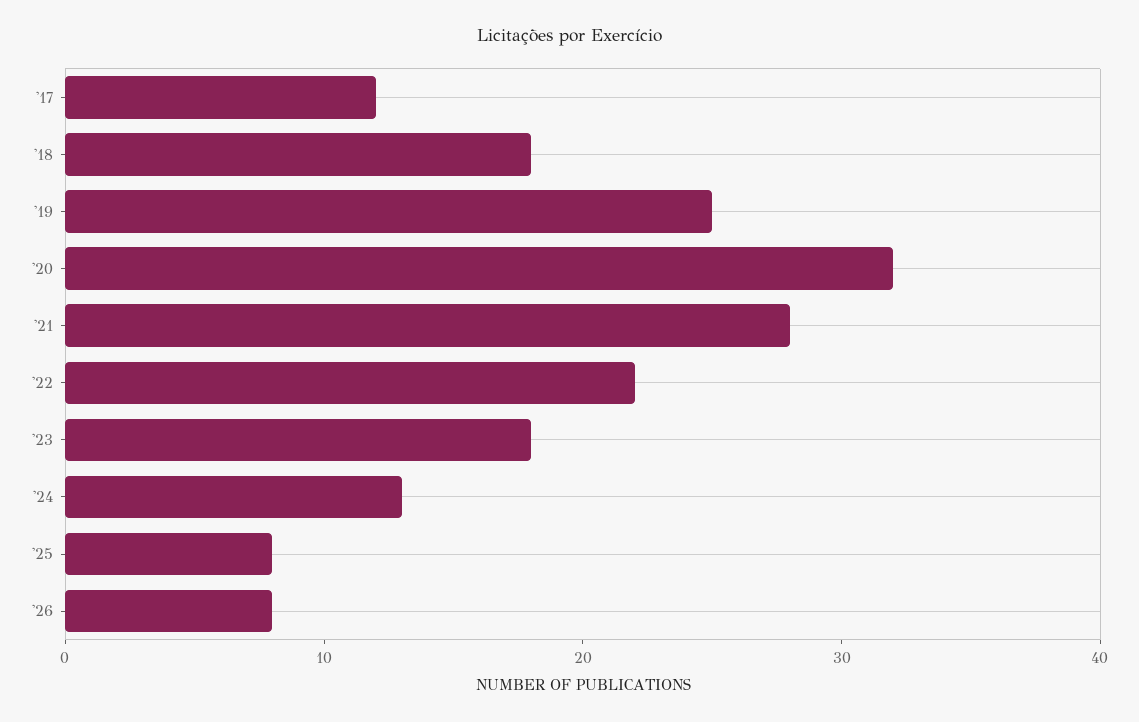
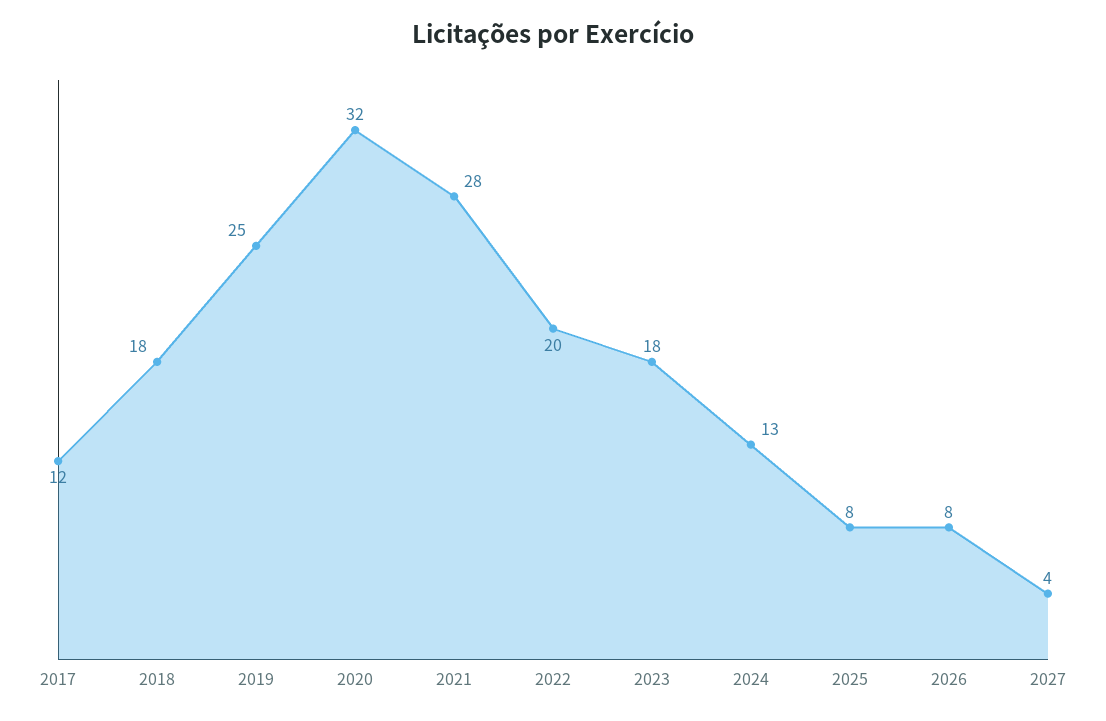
'22: 22 -> 20
2027: none -> 4

